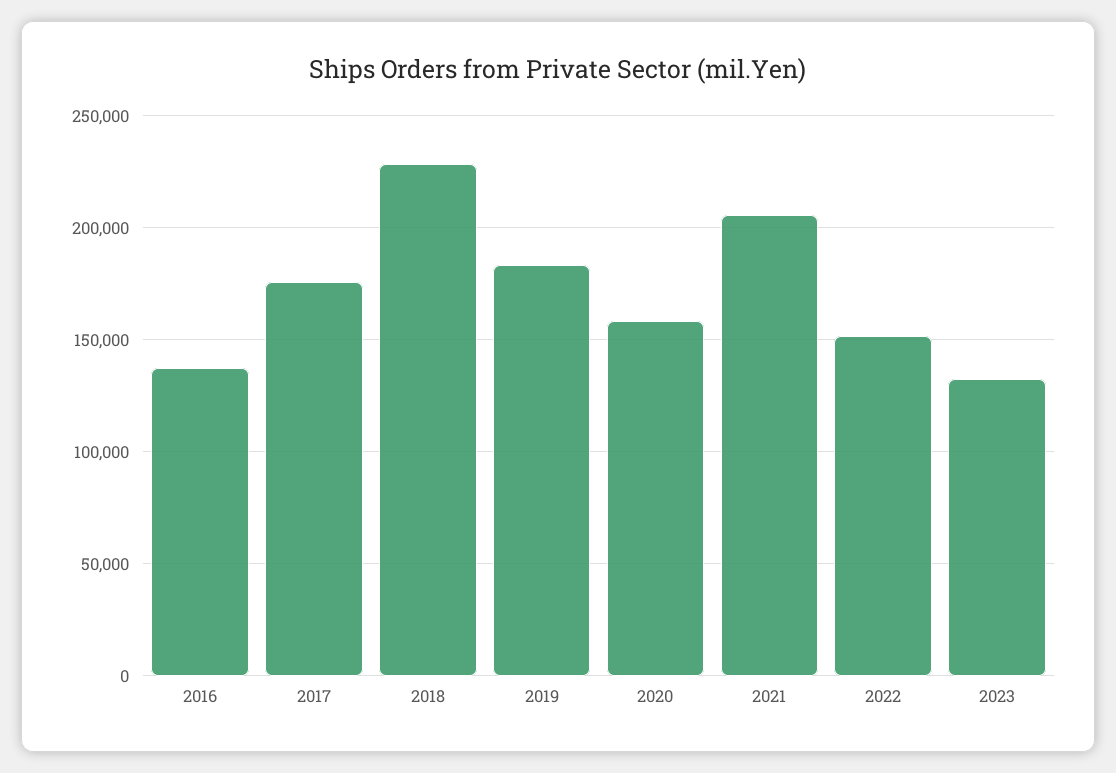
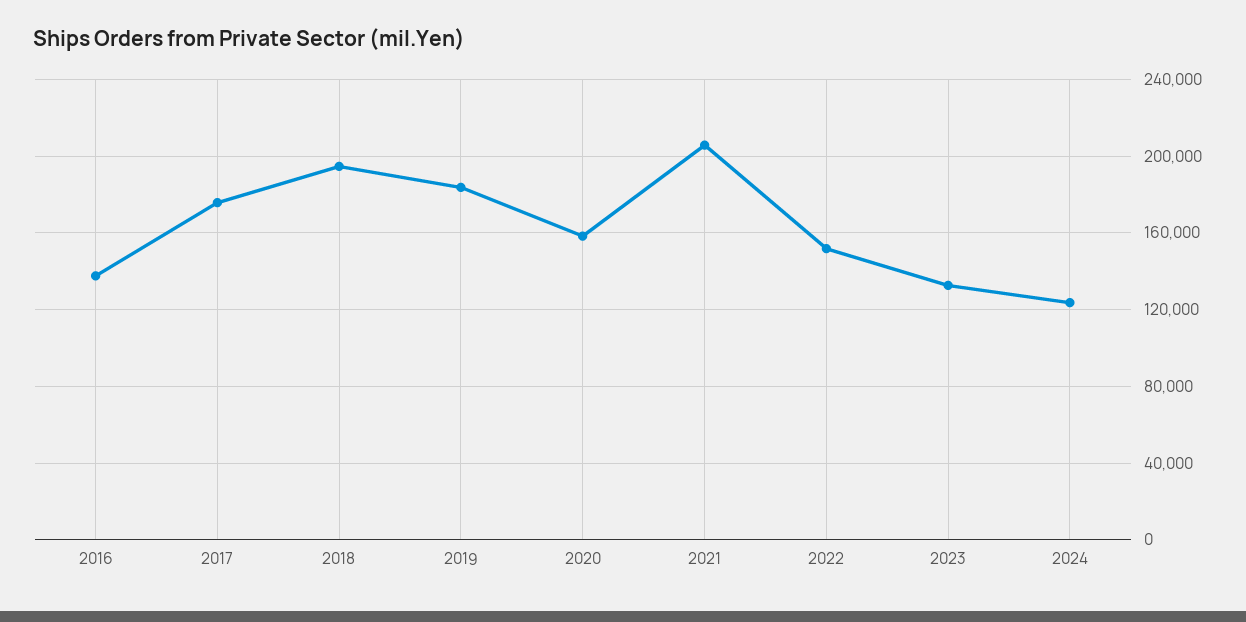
2018: 230000 -> 195000
2024: none -> 125000

